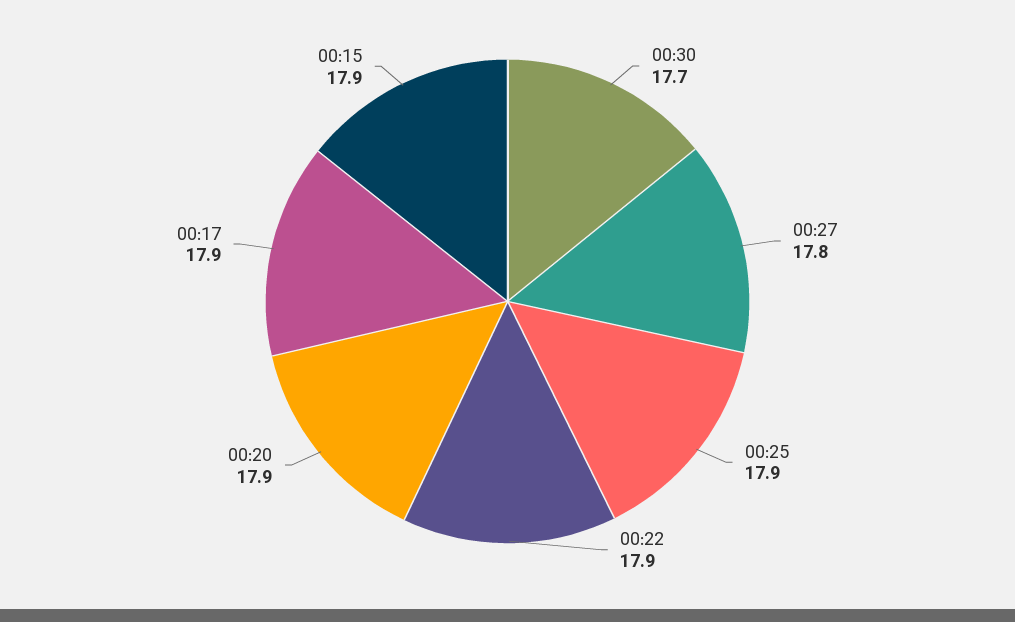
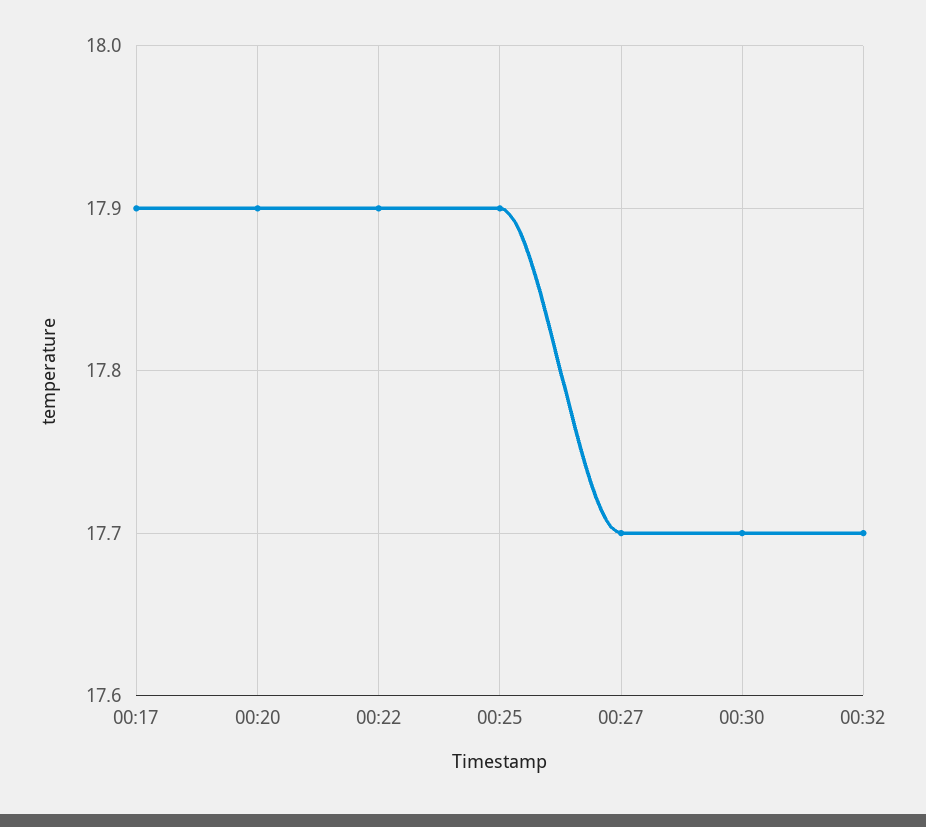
00:27: 17.8 -> 17.7
00:15: 17.9 -> none
00:32: none -> 17.7

